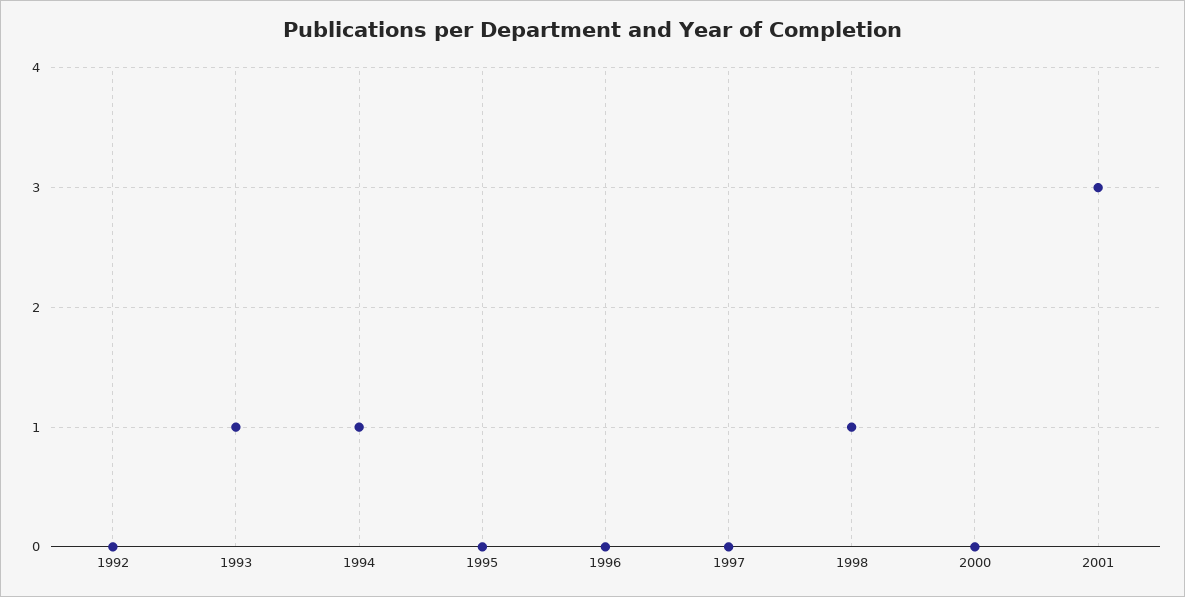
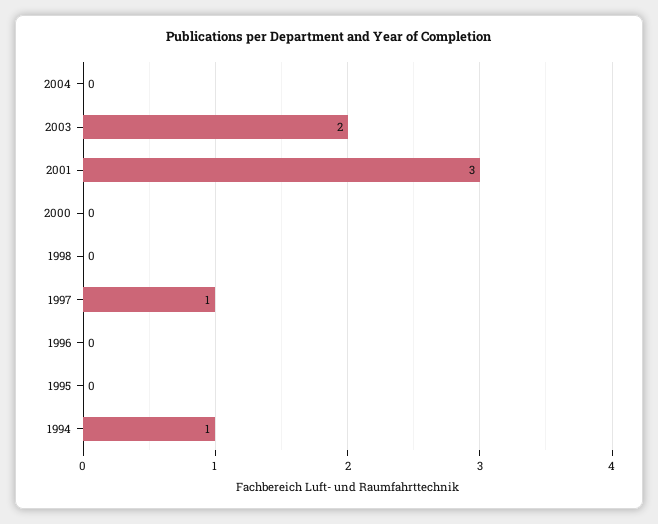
1992: 0 -> none
1993: 1 -> none
1997: 0 -> 1
1998: 1 -> 0
2004: none -> 0
2003: none -> 2

